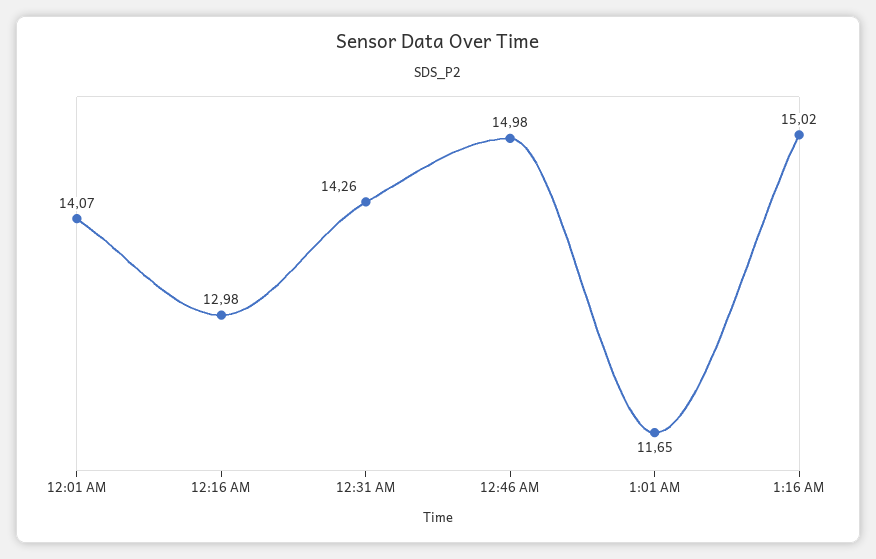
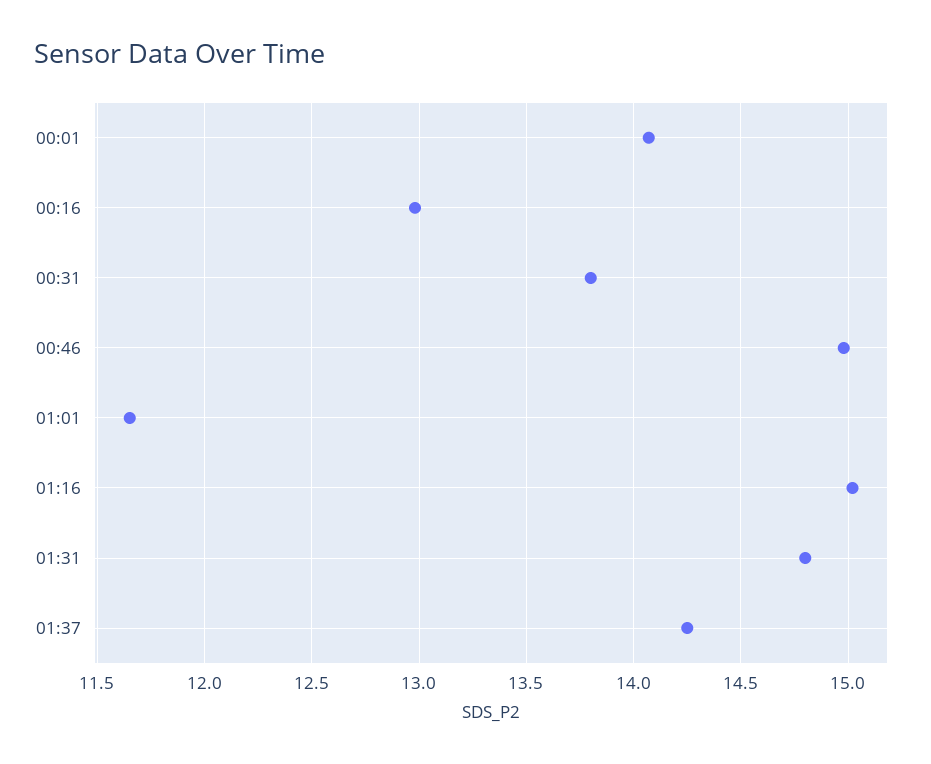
12:31 AM: 14.26 -> 13.8
01:31: none -> 14.8
01:37: none -> 14.25

